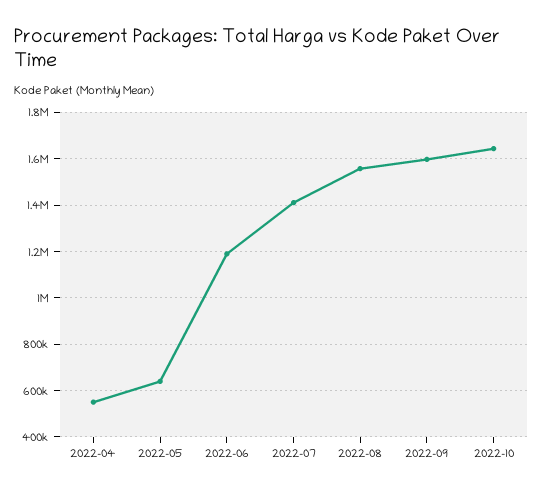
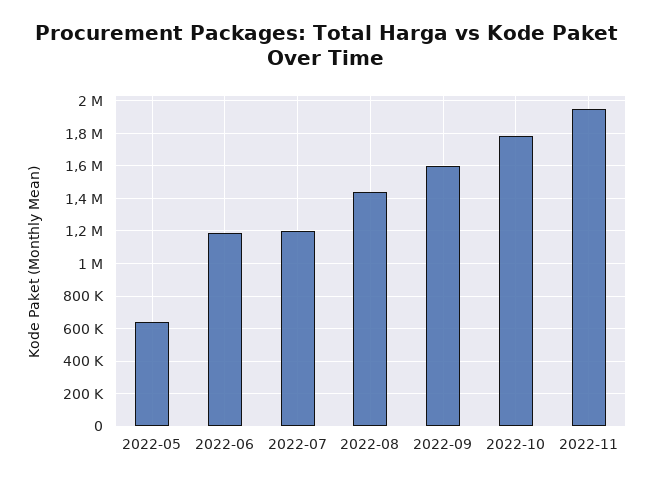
2022-04: 550000 -> none
2022-07: 1400000 -> 1200000
2022-08: 1550000 -> 1450000
2022-10: 1650000 -> 1800000
2022-11: none -> 1950000

